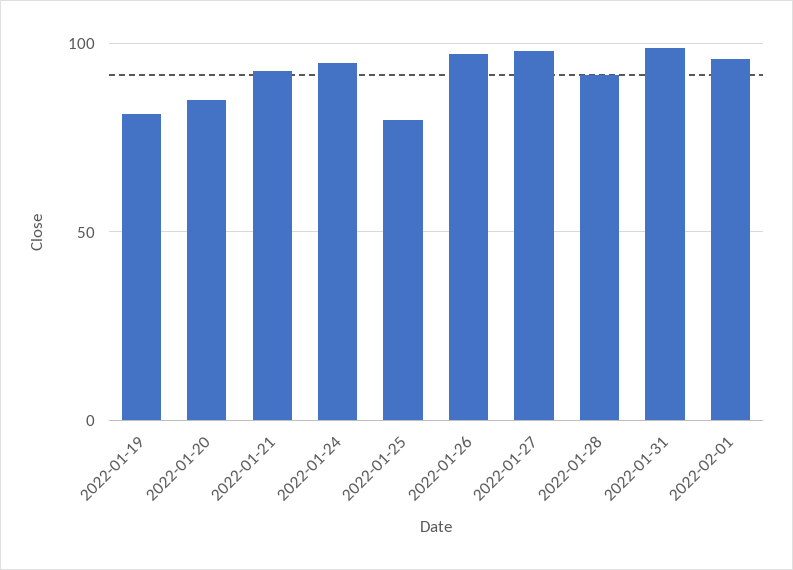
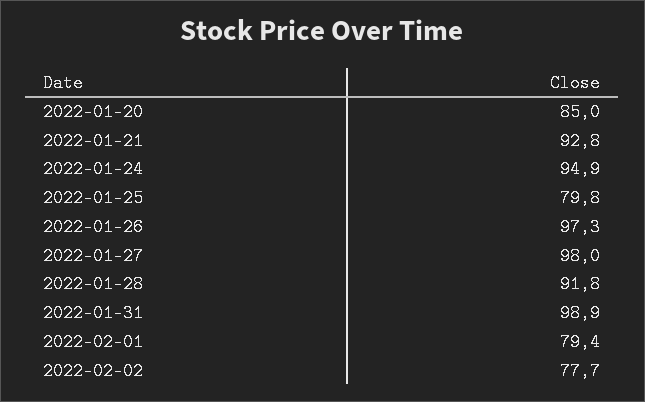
2022-01-19: 80 -> none
2022-02-01: 95 -> 79.4
2022-02-02: none -> 77.7

